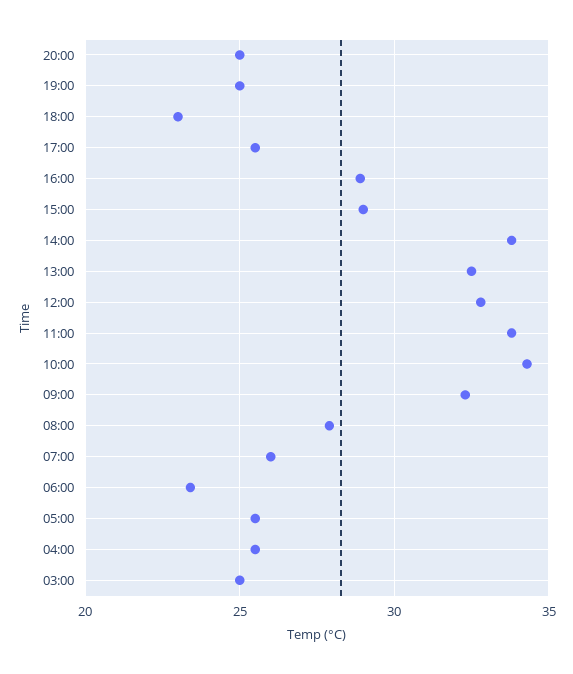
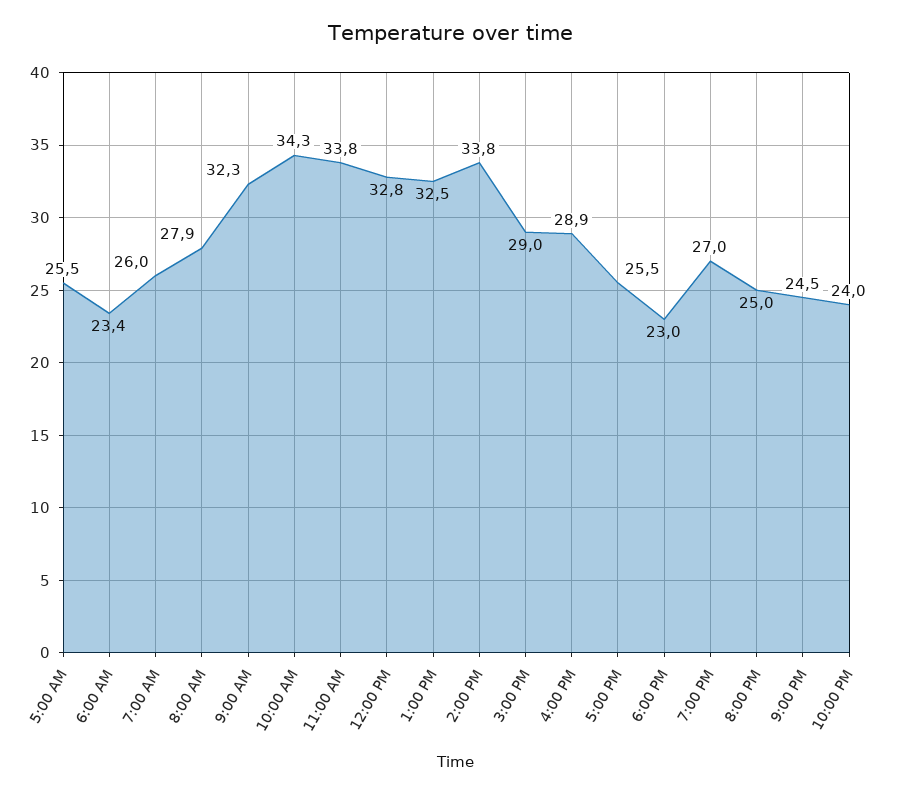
19:00: 25 -> 27
04:00: 25.5 -> none
03:00: 25 -> none
9:00 PM: none -> 24.5
10:00 PM: none -> 24

